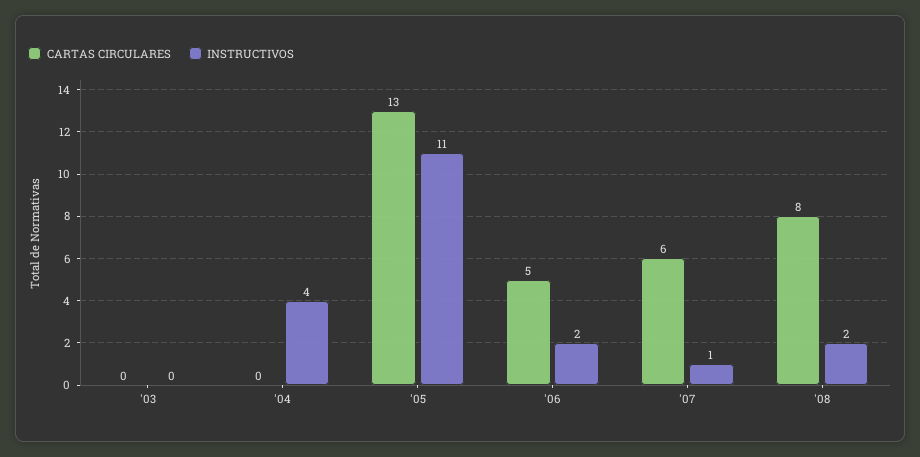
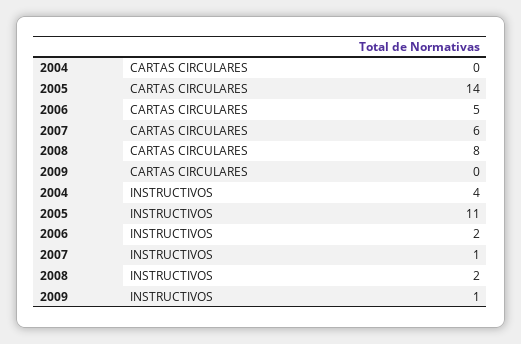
CARTAS CIRCULARES, '03: 0 -> none
INSTRUCTIVOS, '03: 0 -> none
CARTAS CIRCULARES, '05: 13 -> 14
CARTAS CIRCULARES, 2009: none -> 0
INSTRUCTIVOS, 2009: none -> 1

